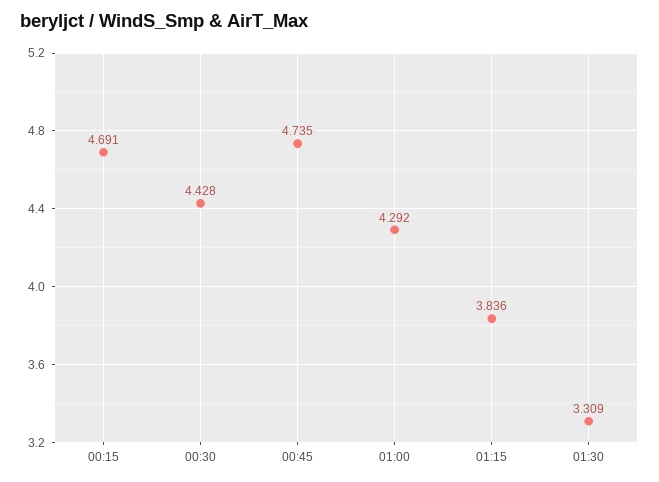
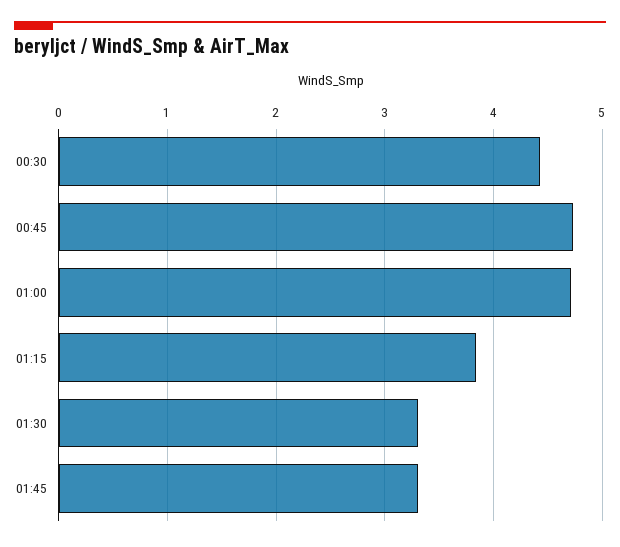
00:15: 4.691 -> none
01:00: 4.292 -> 4.7
01:45: none -> 3.3

